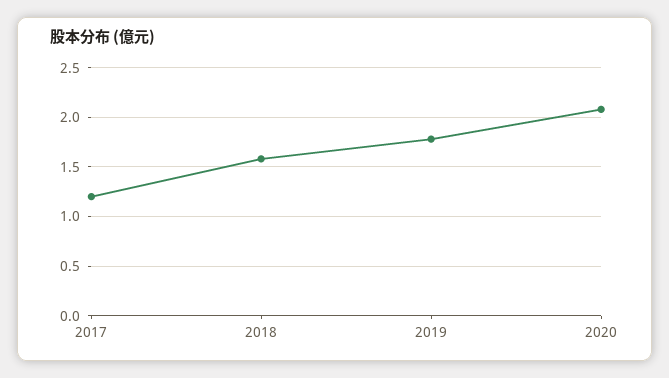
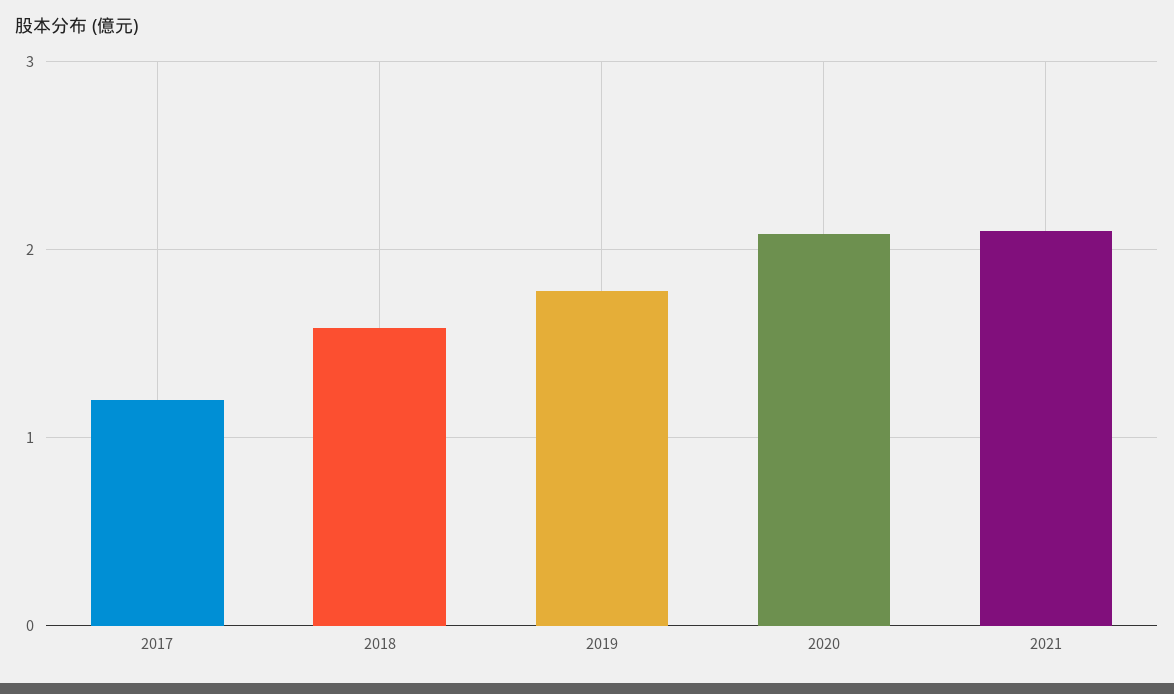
2021: none -> 2.1

